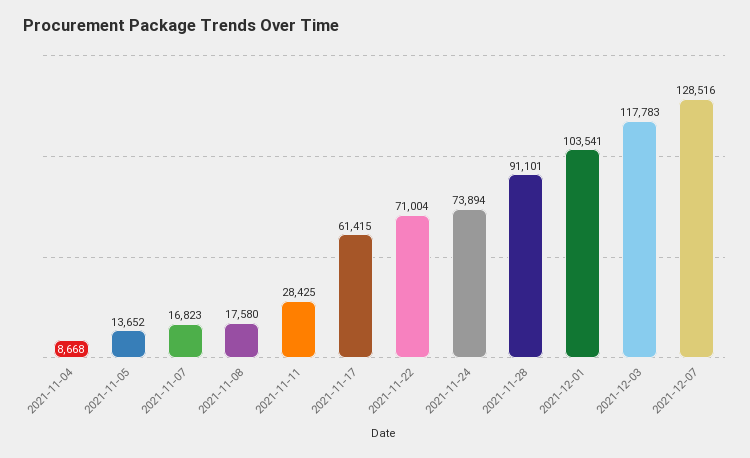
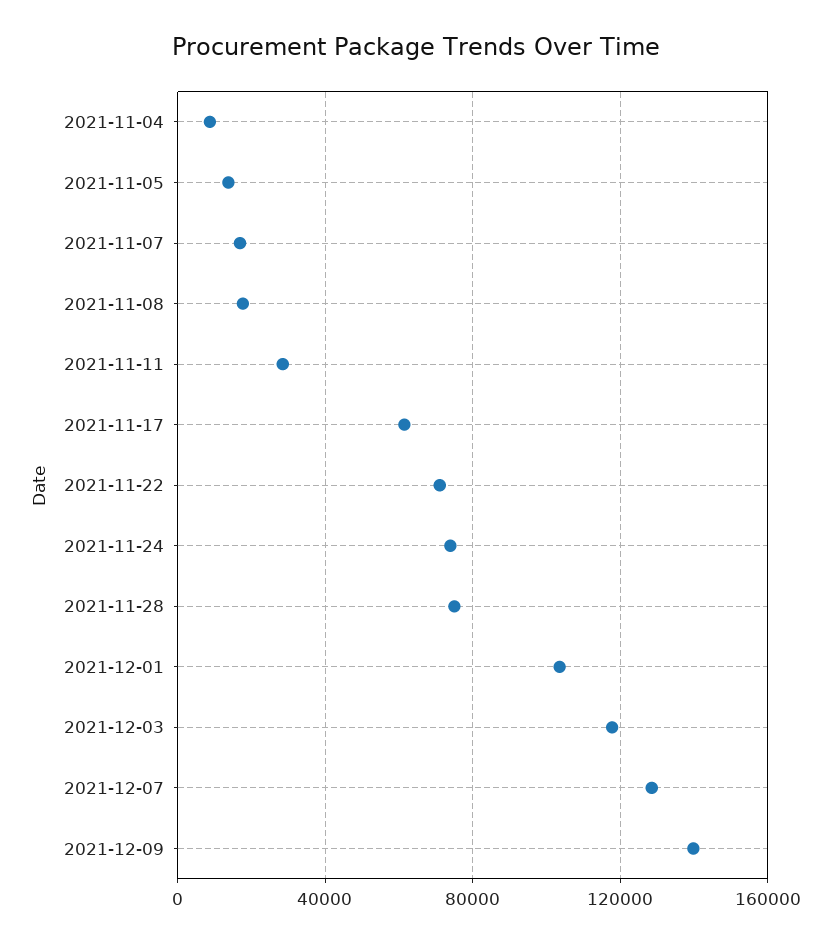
2021-11-28: 91101 -> 75000
2021-12-09: none -> 140000

